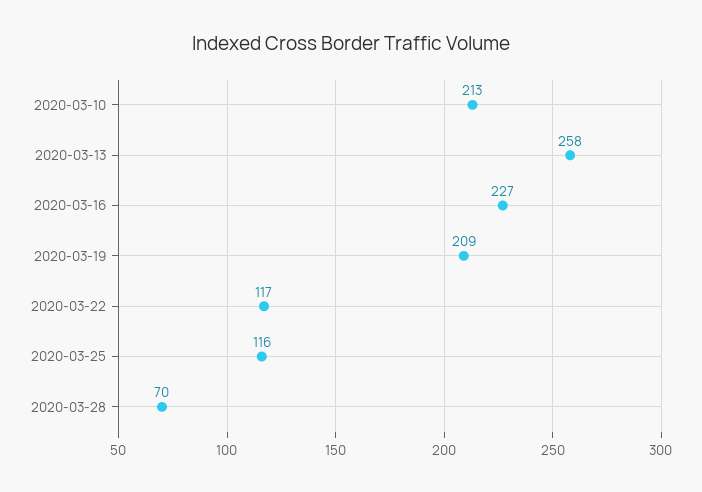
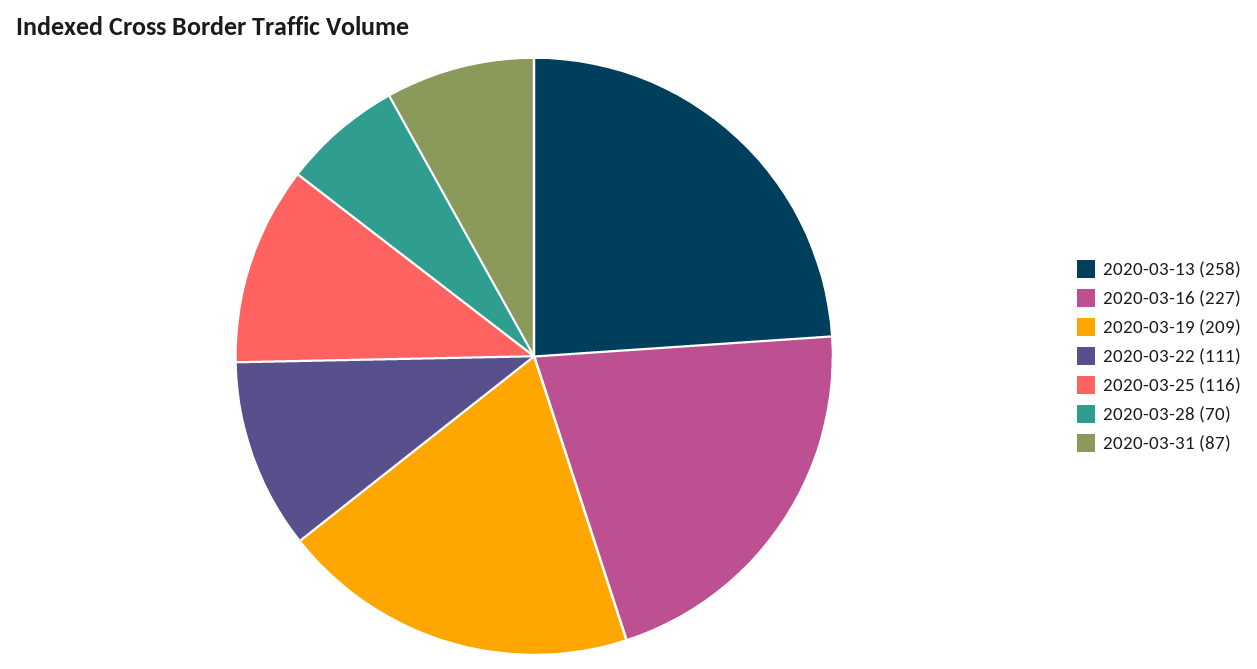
2020-03-10: 213 -> none
2020-03-22: 117 -> 111
2020-03-31: none -> 87

